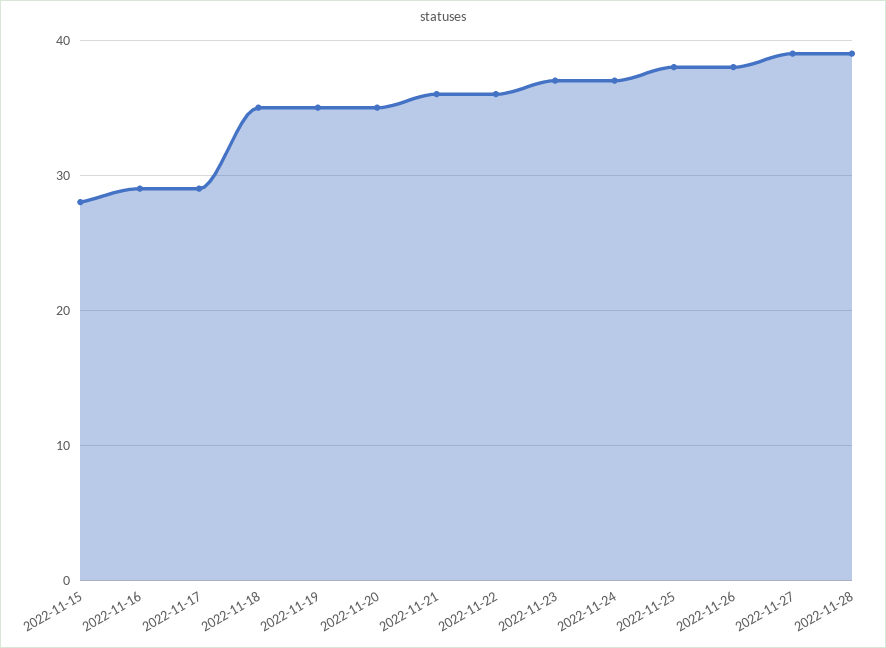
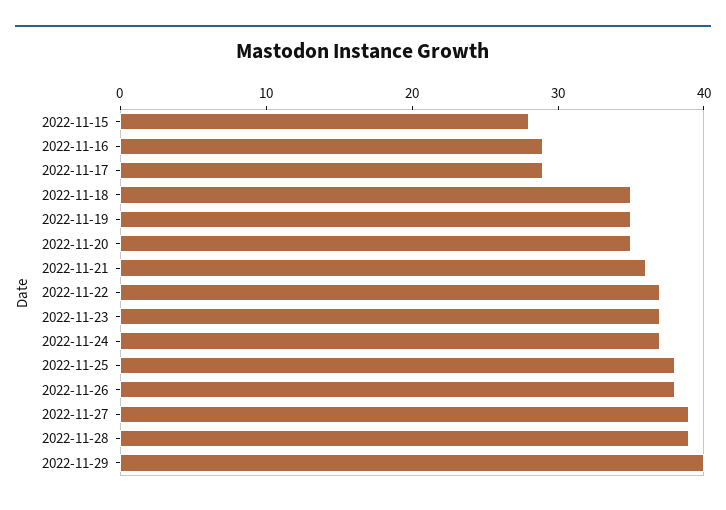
2022-11-22: 36 -> 37
2022-11-29: none -> 40

